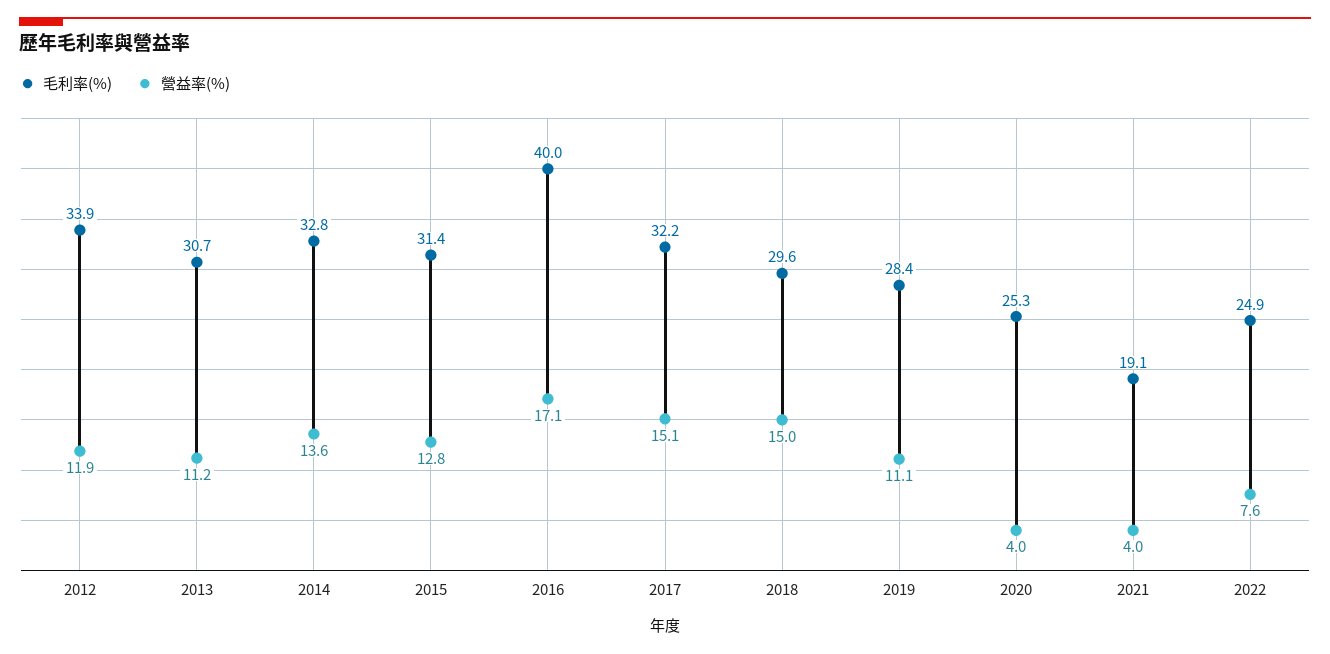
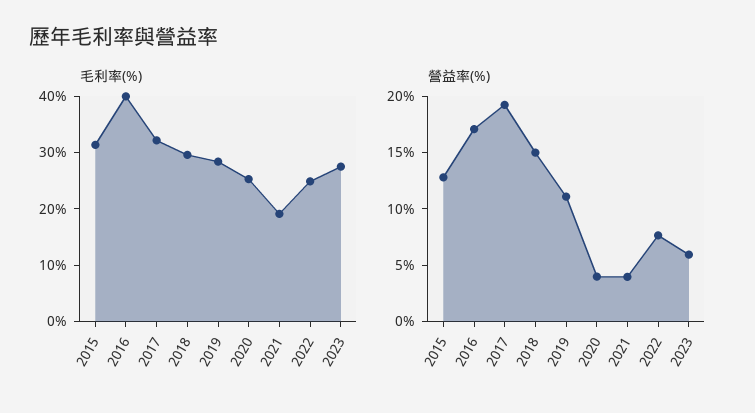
毛利率(%), 2012: 33.9 -> none
營益率(%), 2012: 11.9 -> none
毛利率(%), 2013: 30.7 -> none
營益率(%), 2013: 11.2 -> none
毛利率(%), 2014: 32.8 -> none
營益率(%), 2014: 13.6 -> none
營益率(%), 2017: 15.1 -> 19
毛利率(%), 2023: none -> 28
營益率(%), 2023: none -> 6

